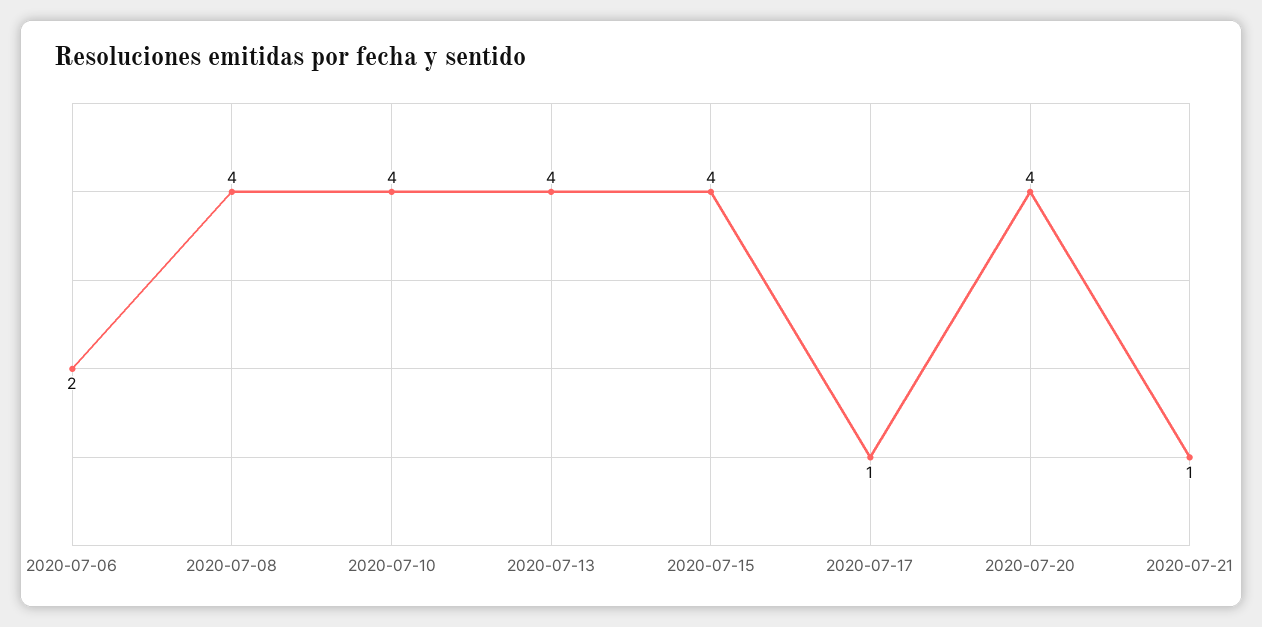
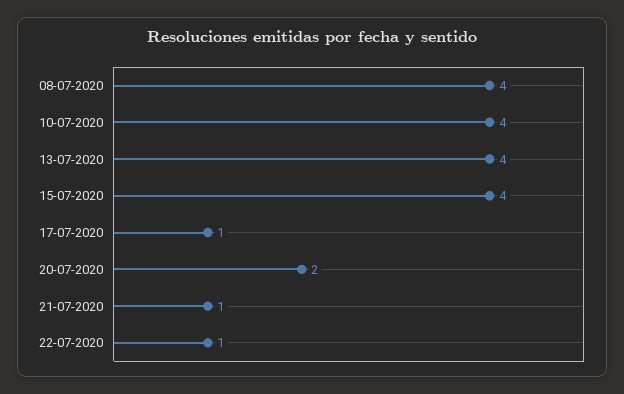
2020-07-06: 2 -> none
2020-07-20: 4 -> 2
22-07-2020: none -> 1

